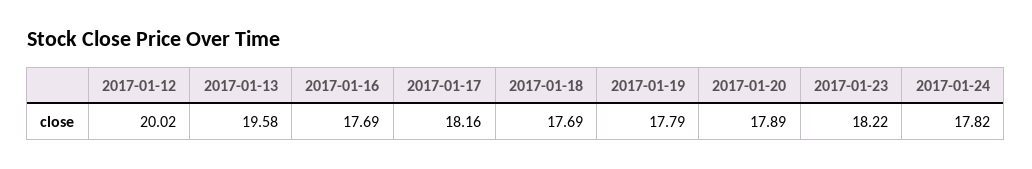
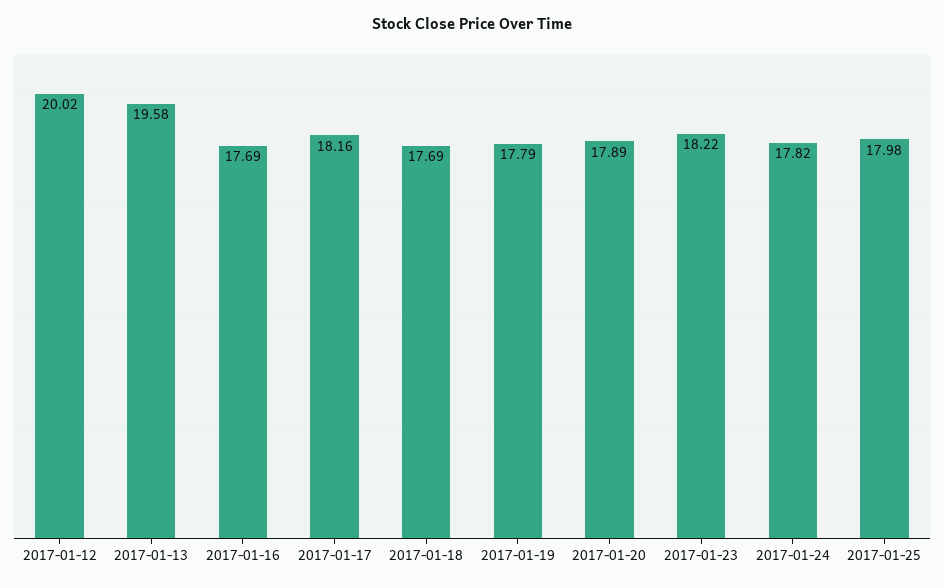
2017-01-25: none -> 17.98

